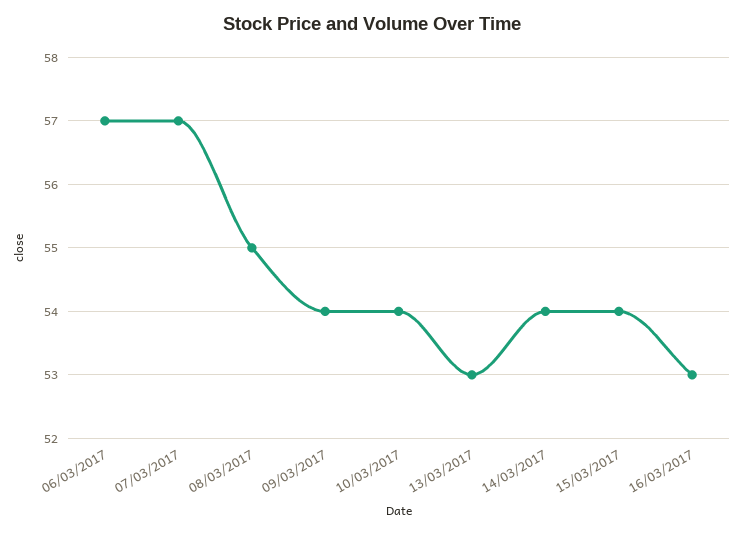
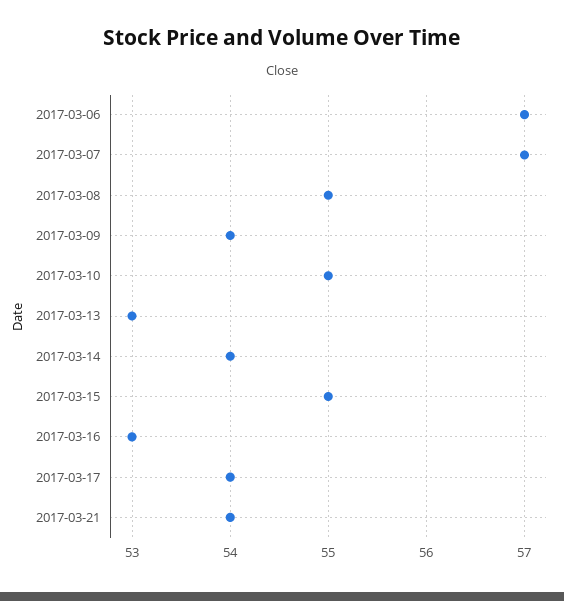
10/03/2017: 54 -> 55
15/03/2017: 54 -> 55
2017-03-17: none -> 54
2017-03-21: none -> 54

